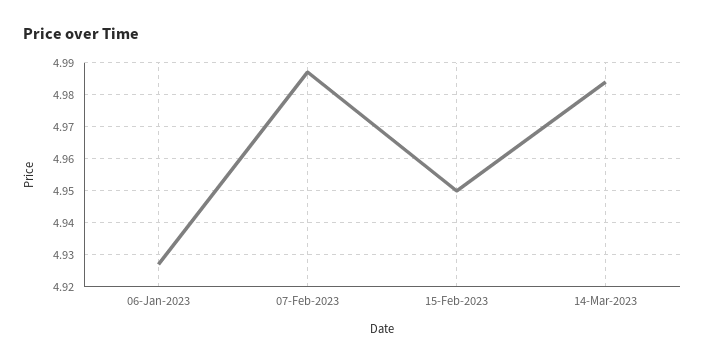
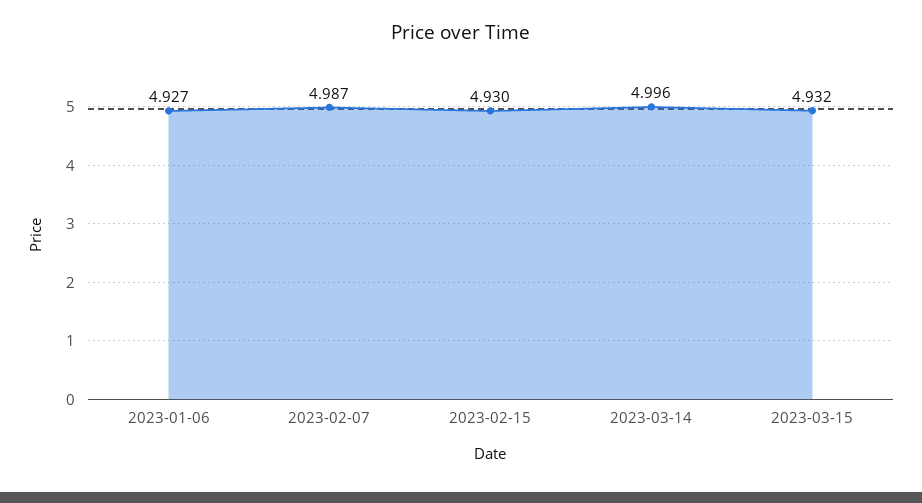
15-Feb-2023: 4.95 -> 4.93
14-Mar-2023: 4.985 -> 4.996
2023-03-15: none -> 4.932

